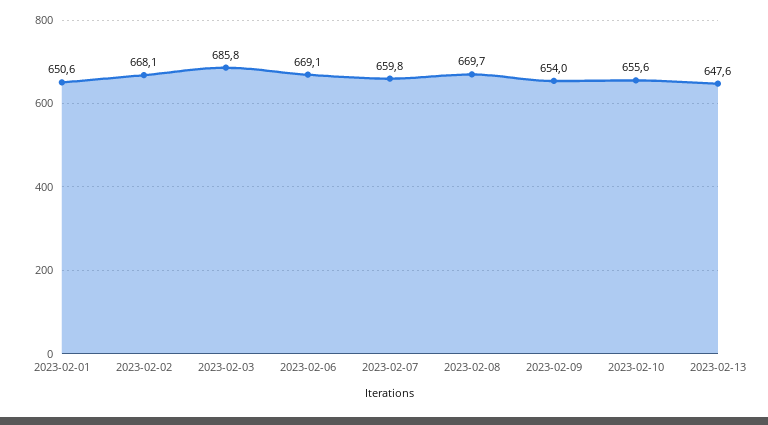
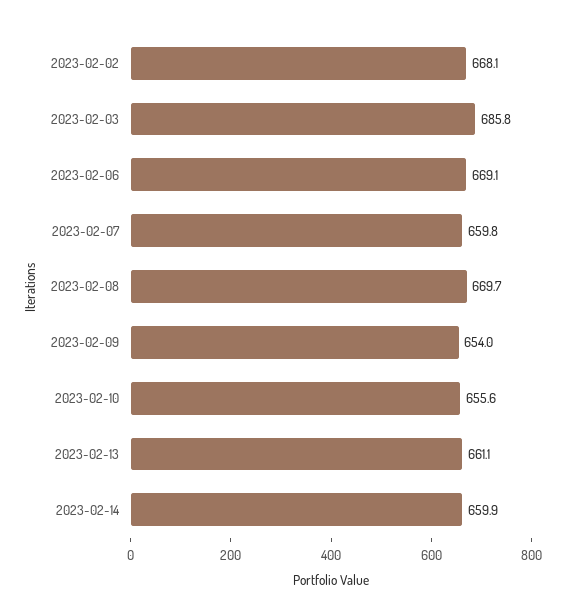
2023-02-01: 650.6 -> none
2023-02-13: 647.6 -> 661.1
2023-02-14: none -> 659.9

